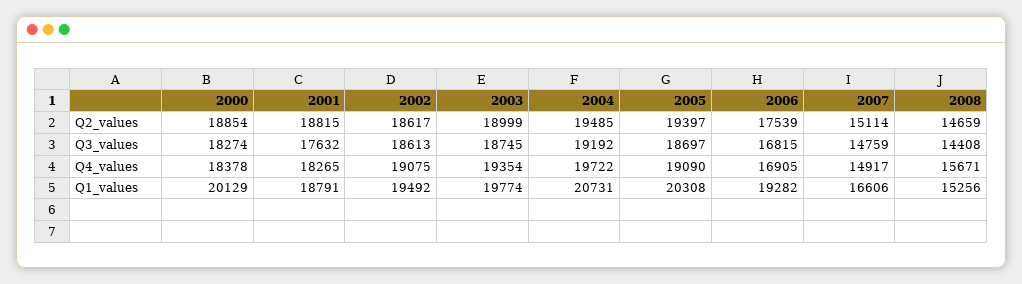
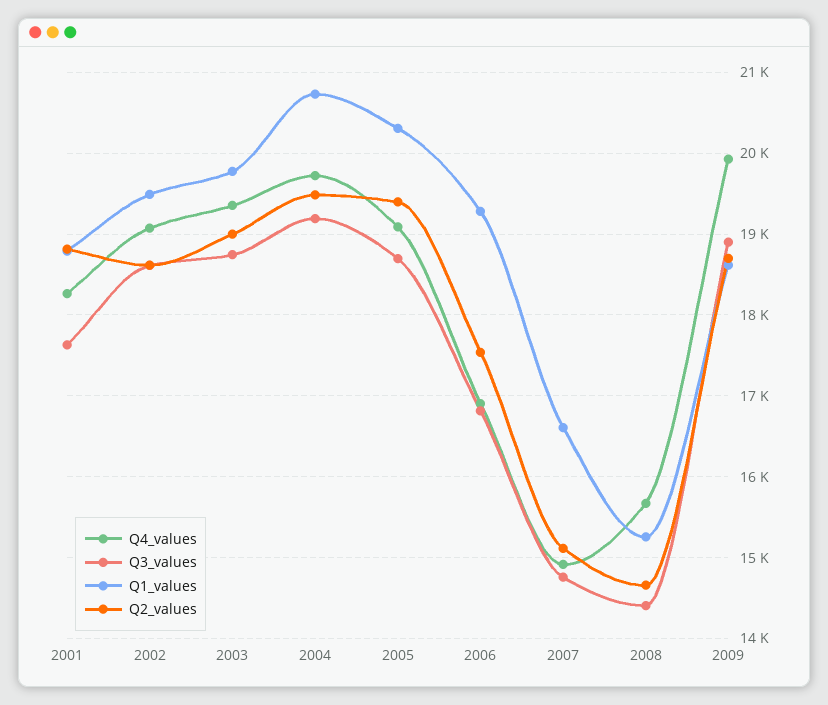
Q2_values, 2000: 18854 -> none
Q3_values, 2000: 18274 -> none
Q4_values, 2000: 18378 -> none
Q1_values, 2000: 20129 -> none
Q4_values, 2009: none -> 19900
Q3_values, 2009: none -> 18900
Q1_values, 2009: none -> 18600
Q2_values, 2009: none -> 18700

